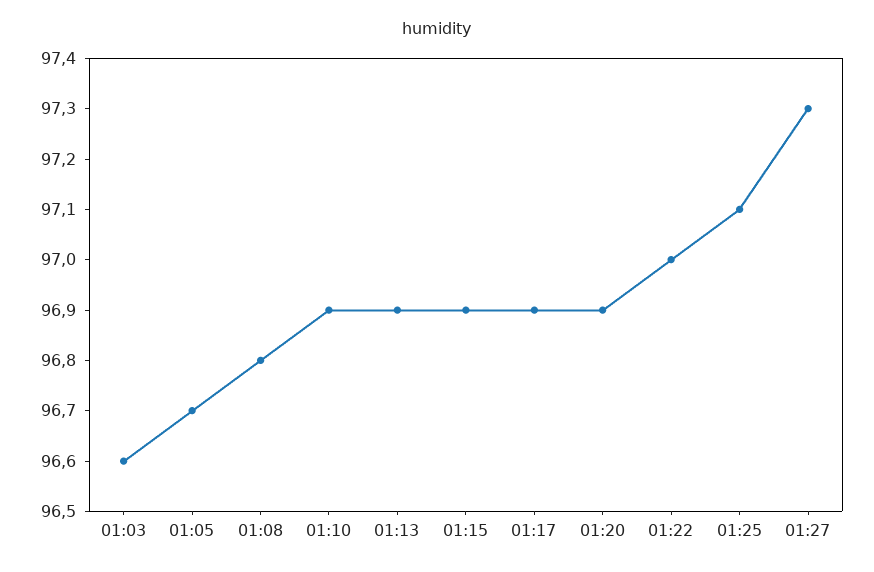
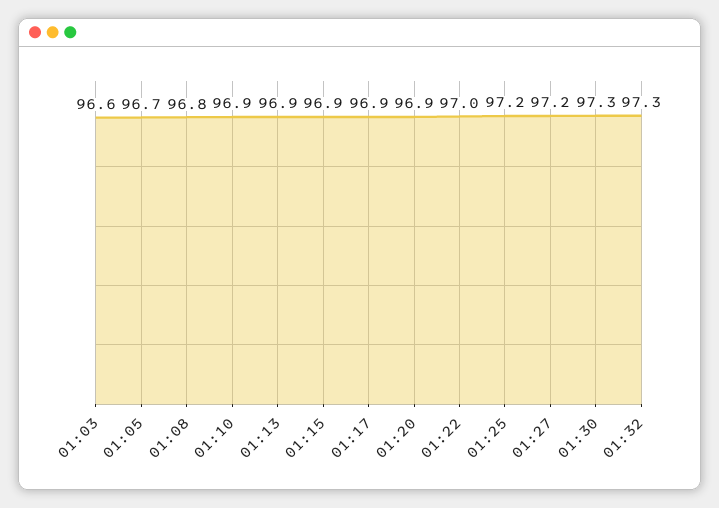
01:25: 97.1 -> 97.2
01:27: 97.3 -> 97.2
01:30: none -> 97.3
01:32: none -> 97.3

